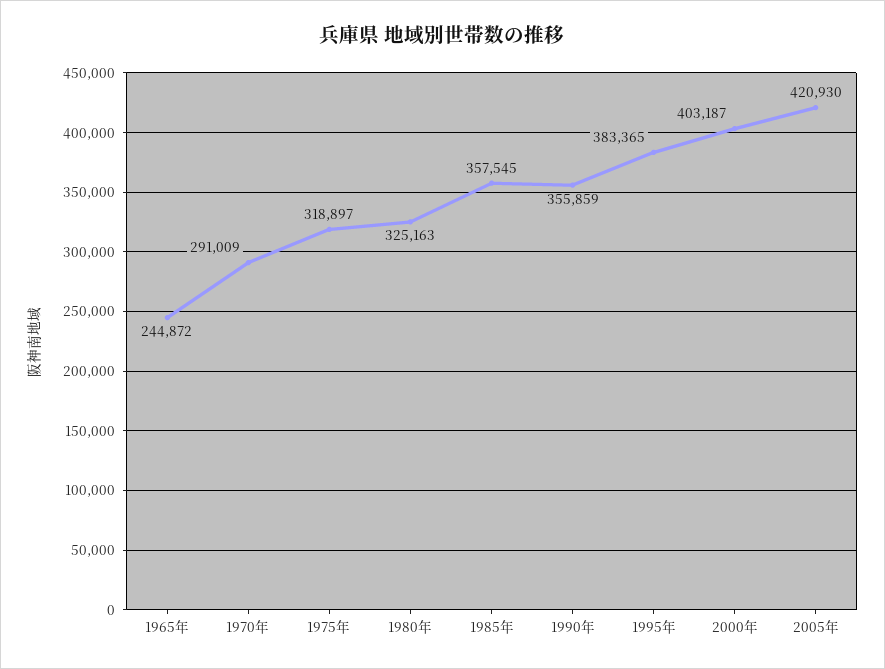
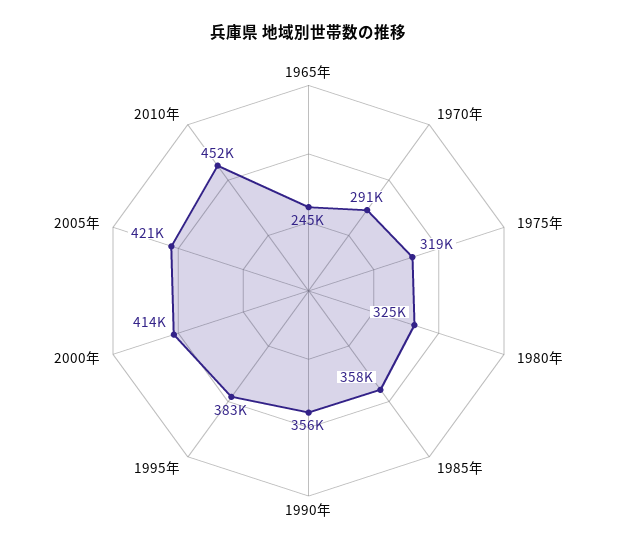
2000年: 403187 -> 414000
2010年: none -> 452000

